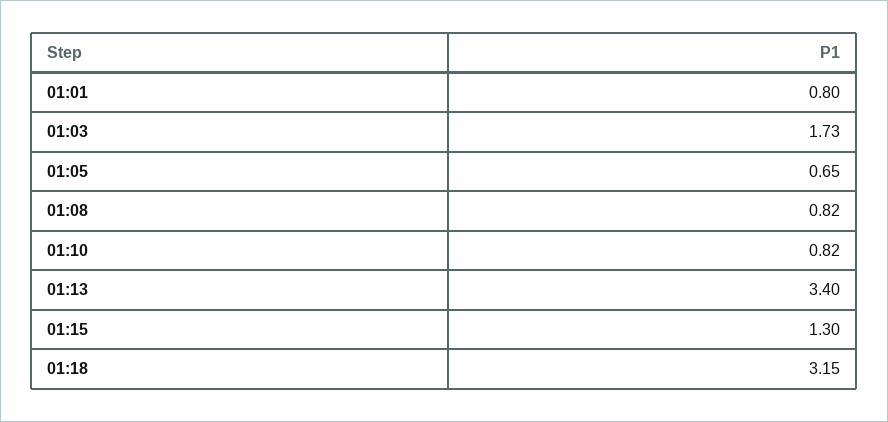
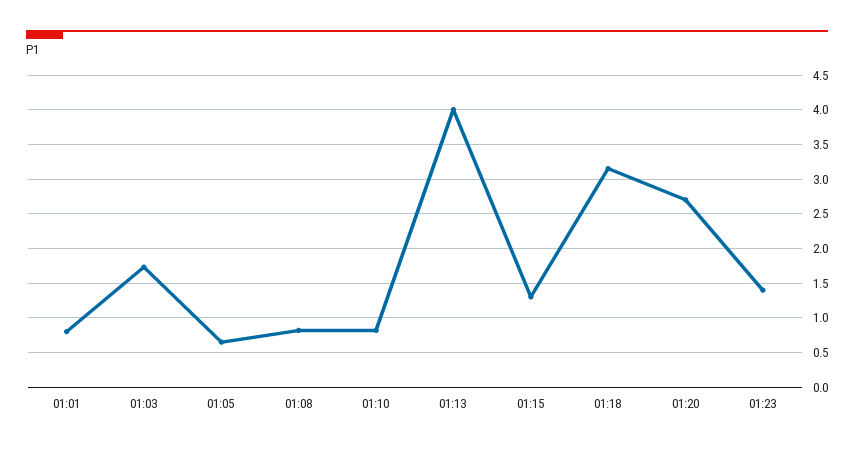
01:13: 3.4 -> 4
01:20: none -> 2.7
01:23: none -> 1.4

